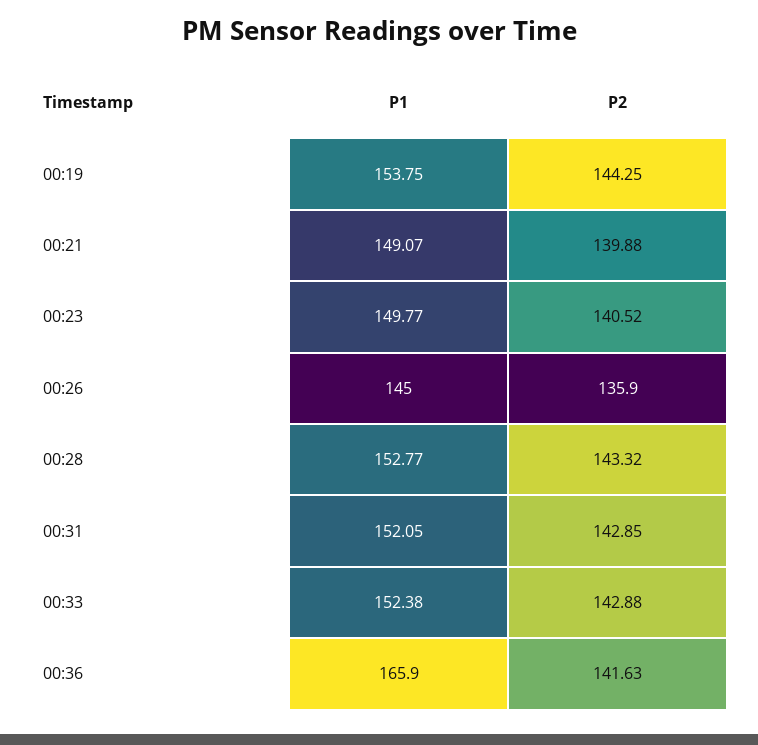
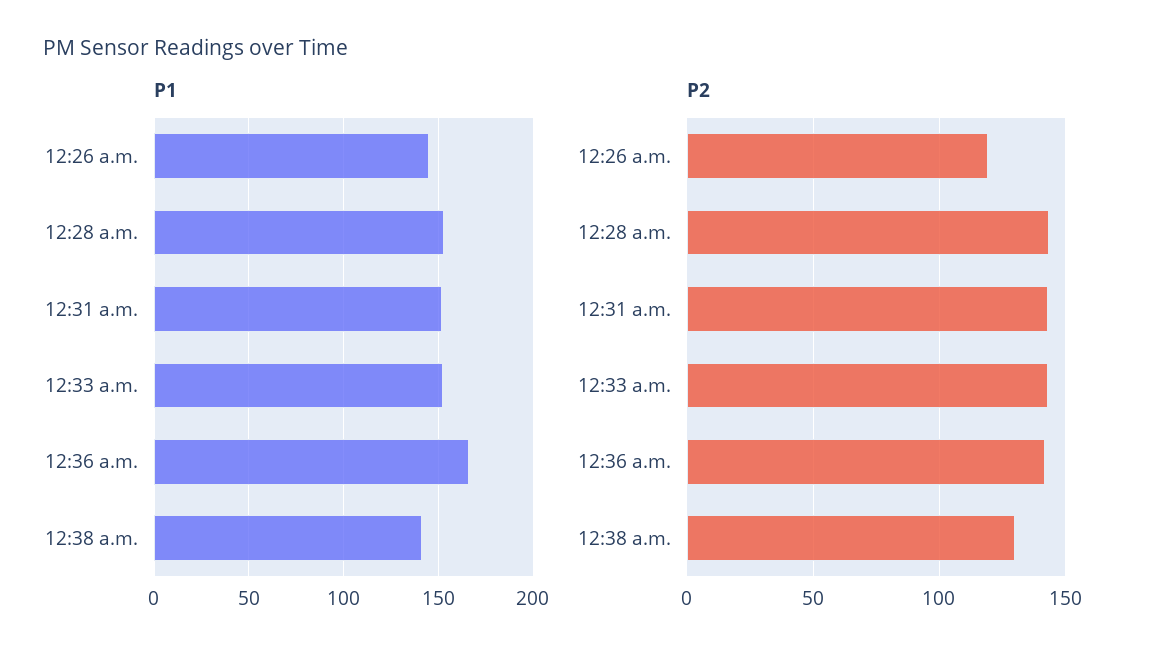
P1, 00:19: 153.75 -> none
P2, 00:19: 144.25 -> none
P1, 00:21: 149.07 -> none
P2, 00:21: 139.88 -> none
P1, 00:23: 149.77 -> none
P2, 00:23: 140.52 -> none
P2, 00:26: 135.9 -> 120
P1, 12:38 a.m.: none -> 140
P2, 12:38 a.m.: none -> 130

